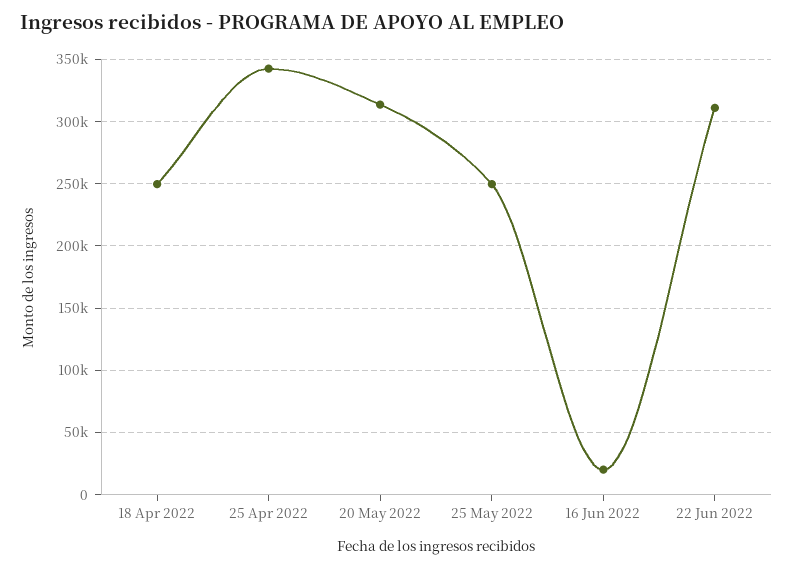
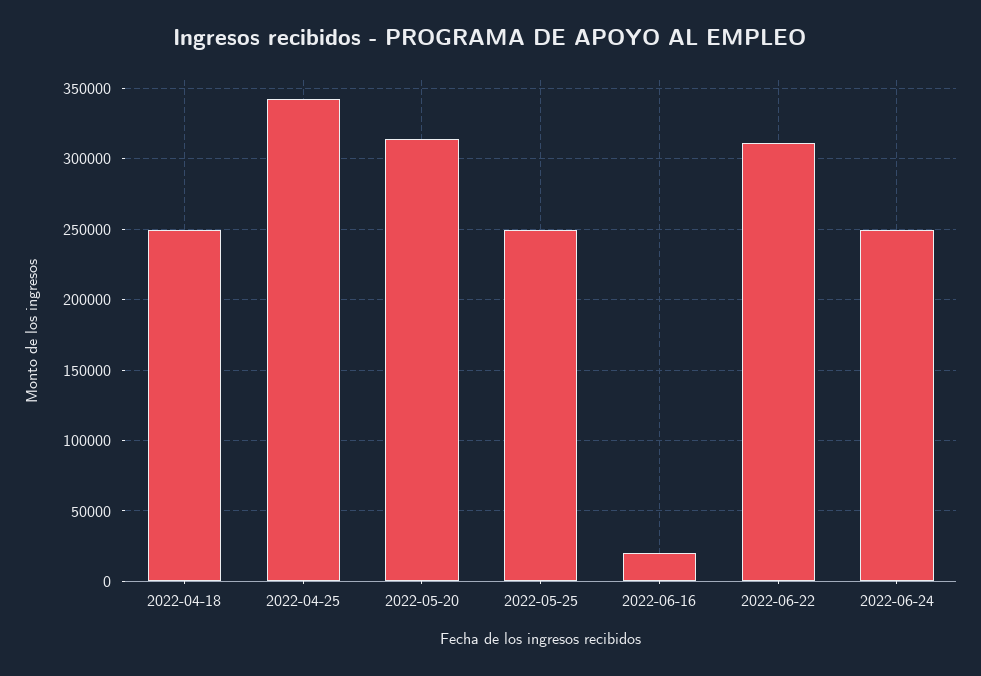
2022-06-24: none -> 250000

